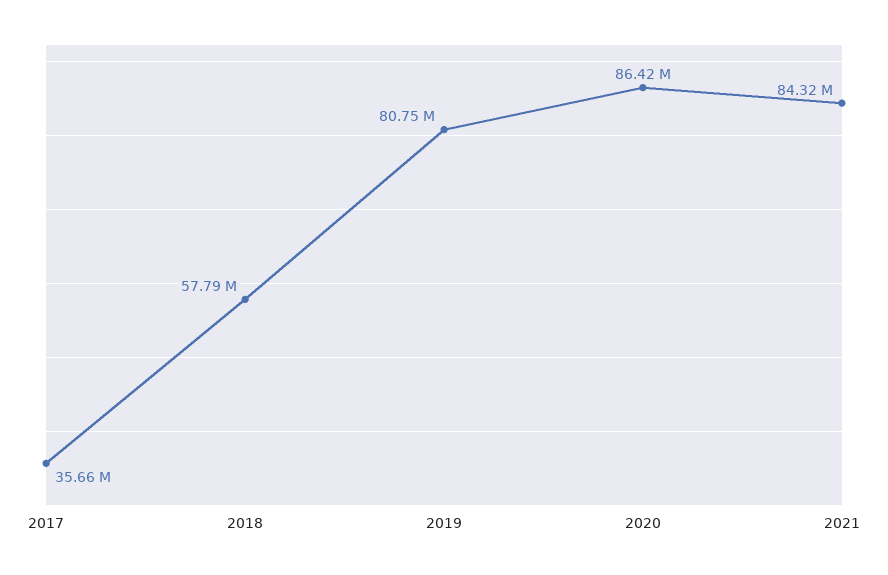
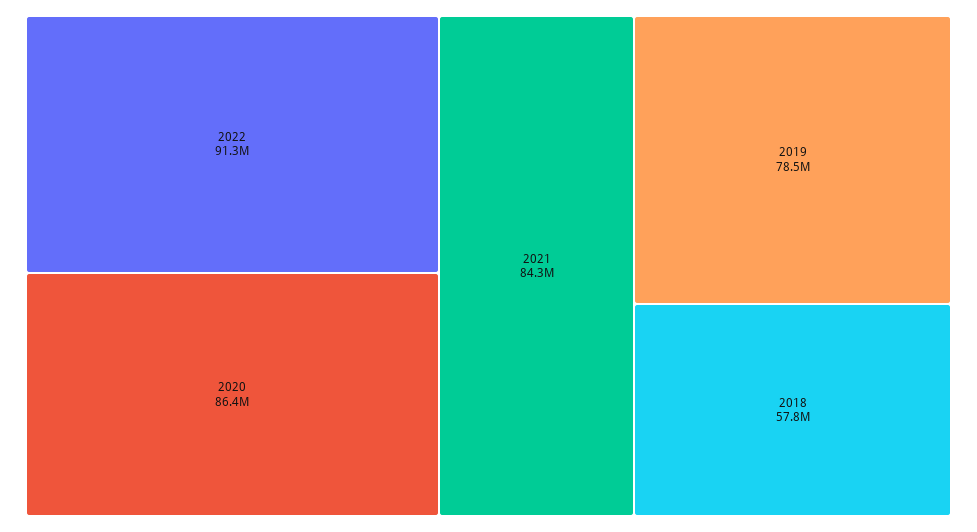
2017: 35660000 -> none
2019: 80750000 -> 78500000
2022: none -> 91300000

